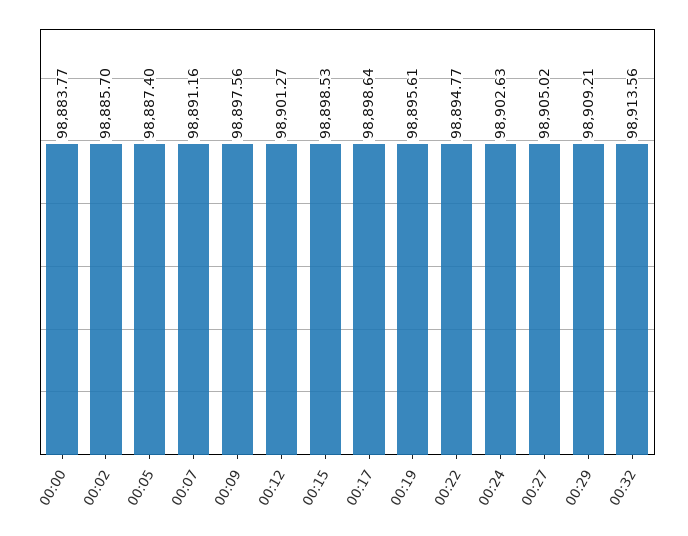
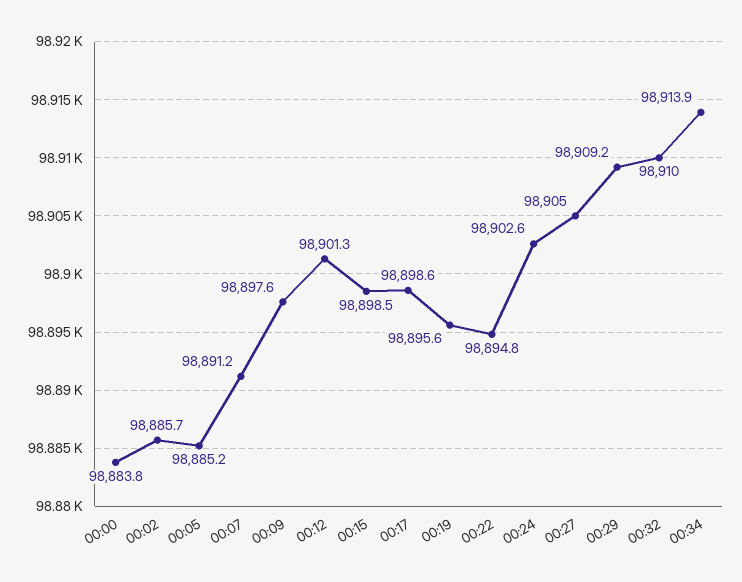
00:05: 98887.4 -> 98885.2
00:32: 98913.56 -> 98910
00:34: none -> 98913.9

